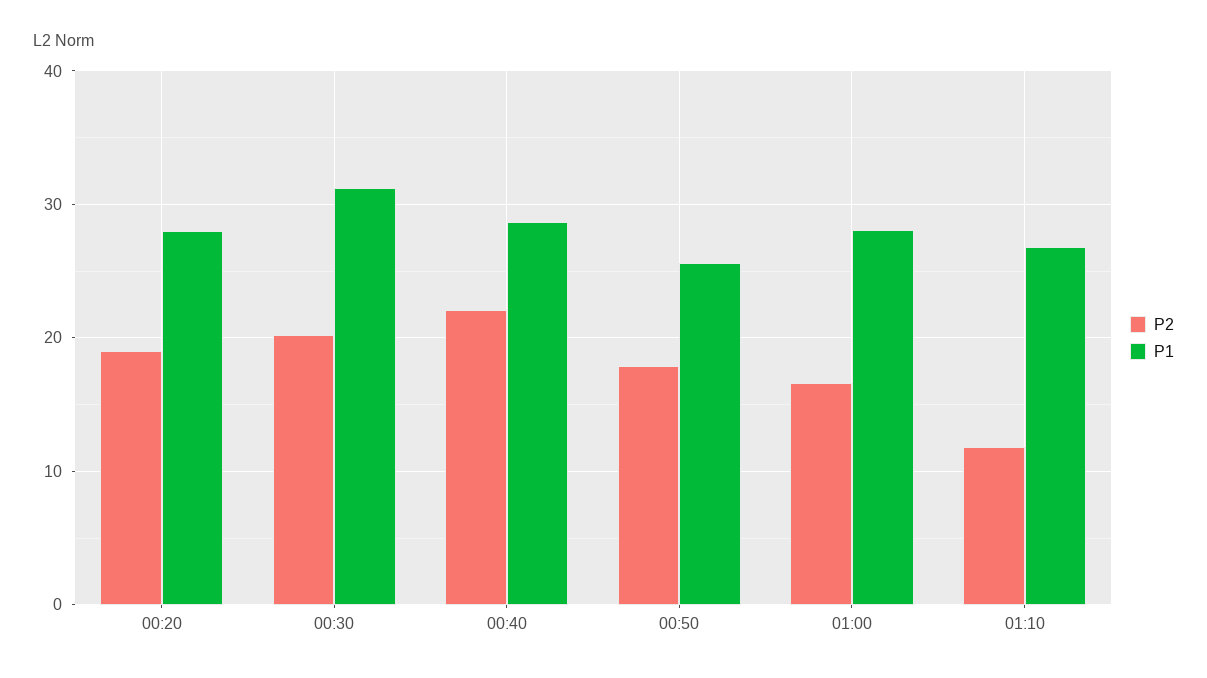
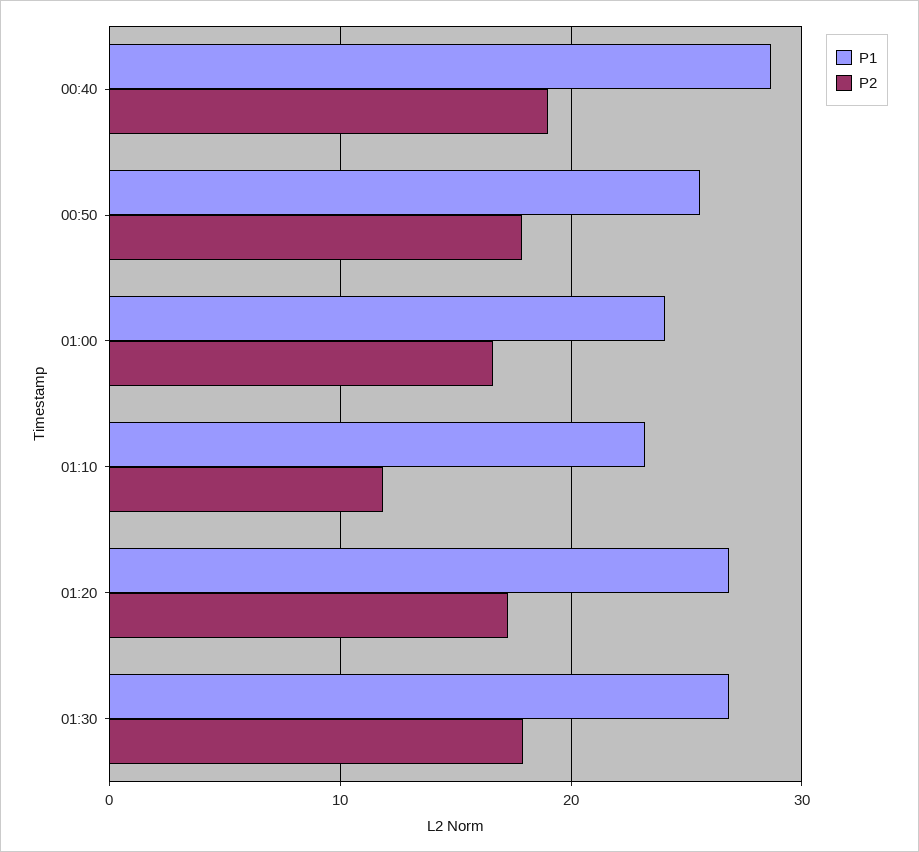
P2, 00:20: 19 -> none
P1, 00:20: 28 -> none
P2, 00:30: 20 -> none
P1, 00:30: 31 -> none
P2, 00:40: 22 -> 19
P1, 01:00: 28 -> 24
P1, 01:10: 27 -> 23
P1, 01:20: none -> 27
P2, 01:20: none -> 17
P1, 01:30: none -> 27
P2, 01:30: none -> 18

